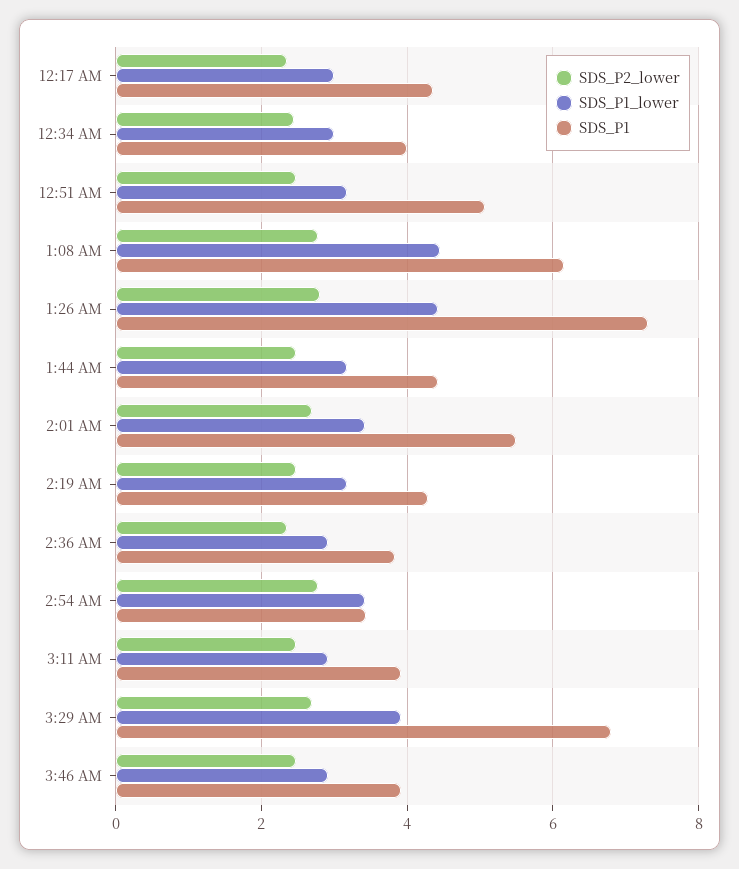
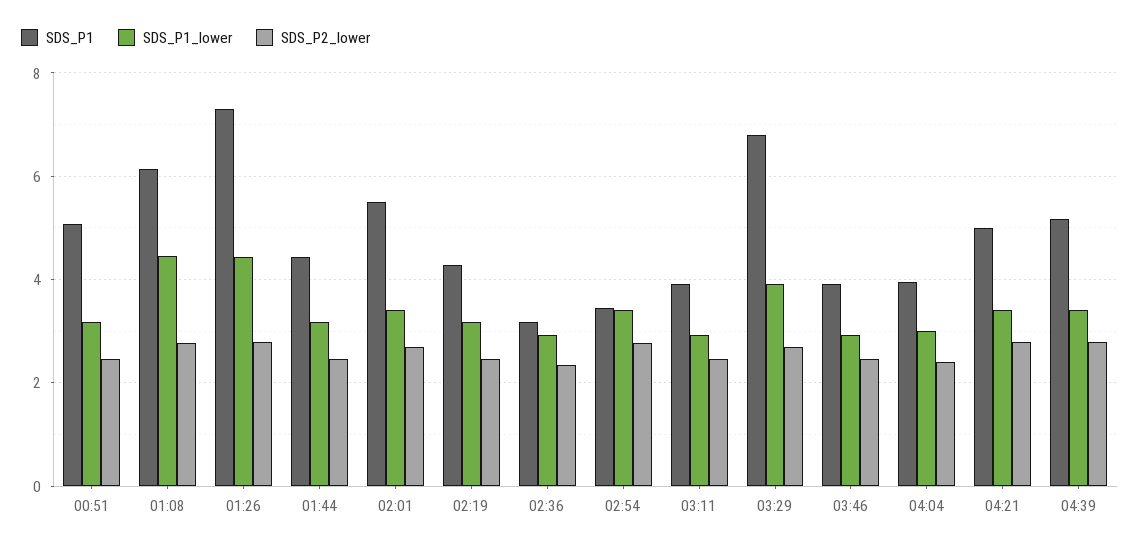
SDS_P2_lower, 12:17 AM: 2.4 -> none
SDS_P1_lower, 12:17 AM: 3 -> none
SDS_P1, 12:17 AM: 4.4 -> none
SDS_P2_lower, 12:34 AM: 2.4 -> none
SDS_P1_lower, 12:34 AM: 3 -> none
SDS_P1, 12:34 AM: 4 -> none
SDS_P1, 2:36 AM: 3.8 -> 3.2
SDS_P1, 04:04: none -> 4
SDS_P1_lower, 04:04: none -> 3
SDS_P2_lower, 04:04: none -> 2.4
SDS_P1, 04:21: none -> 5
SDS_P1_lower, 04:21: none -> 3.4
SDS_P2_lower, 04:21: none -> 2.8
SDS_P1, 04:39: none -> 5.2
SDS_P1_lower, 04:39: none -> 3.4
SDS_P2_lower, 04:39: none -> 2.8

